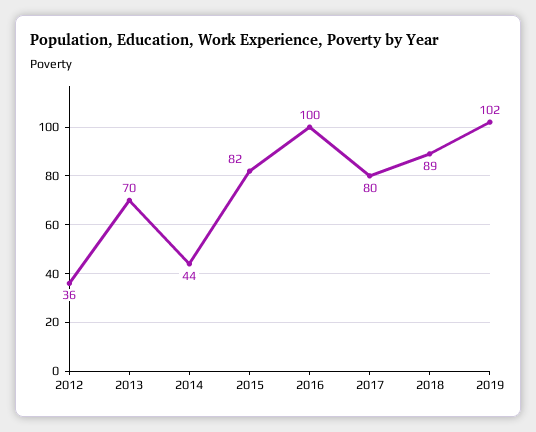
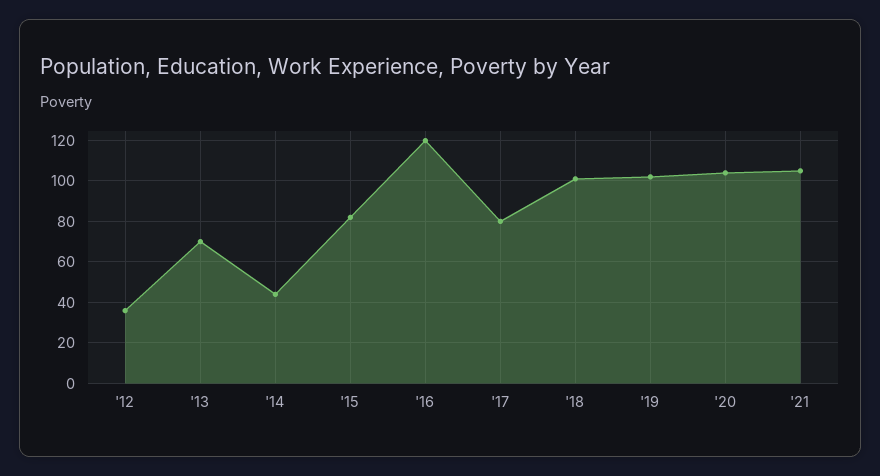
2016: 100 -> 120
2018: 89 -> 100
'20: none -> 105
'21: none -> 105

